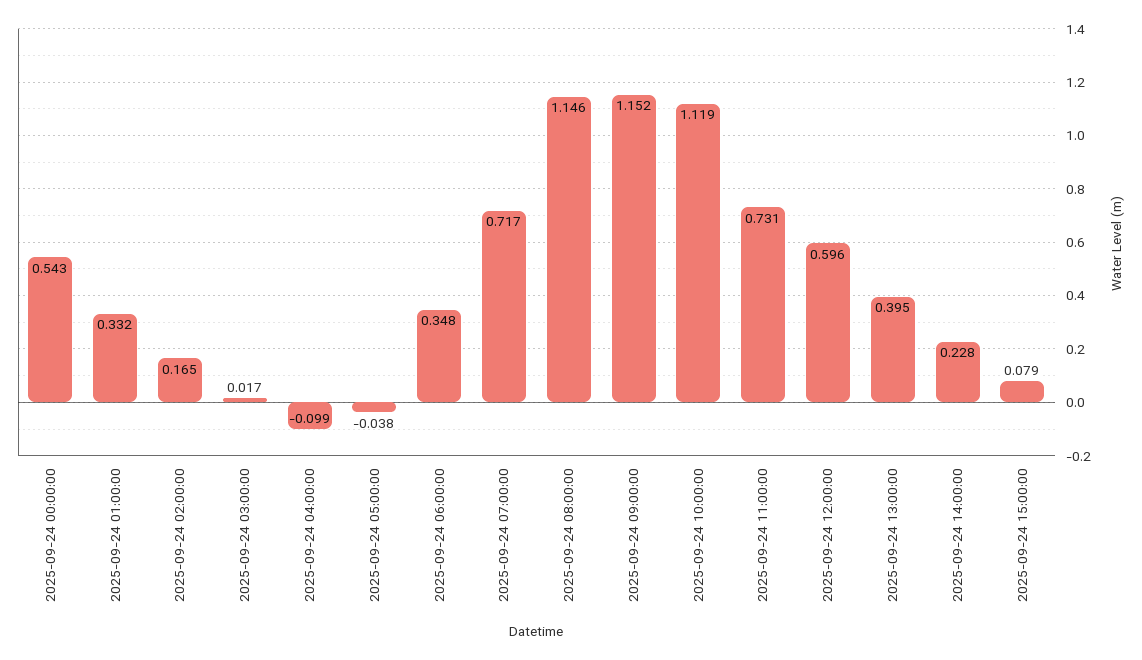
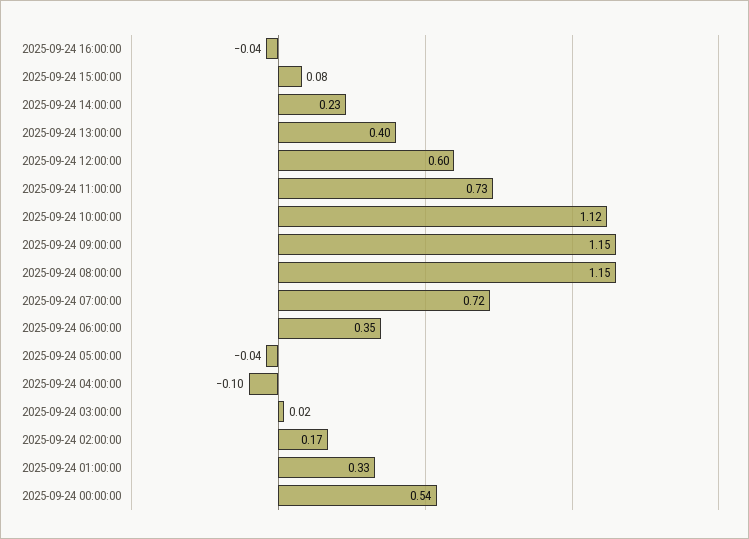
2025-09-24 16:00:00: none -> -0.04

